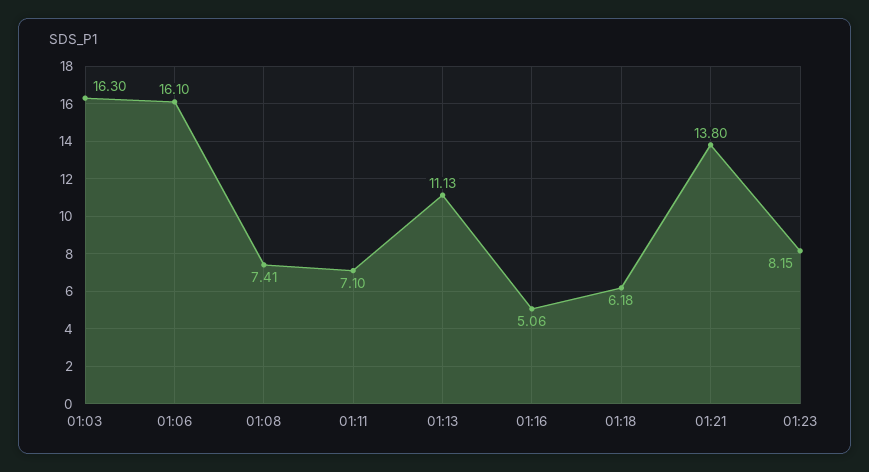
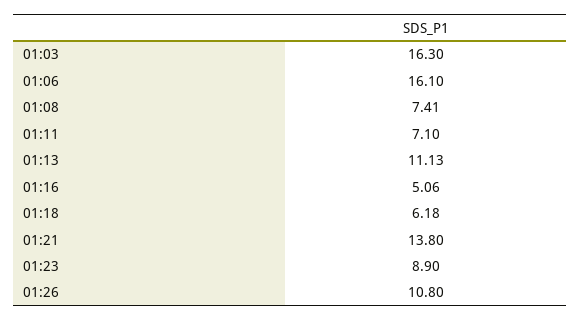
01:23: 8.15 -> 8.9
01:26: none -> 10.8

